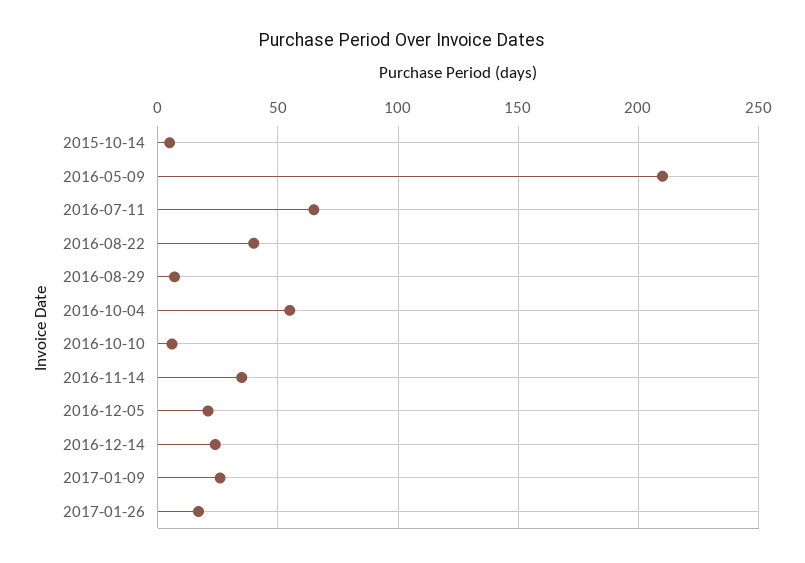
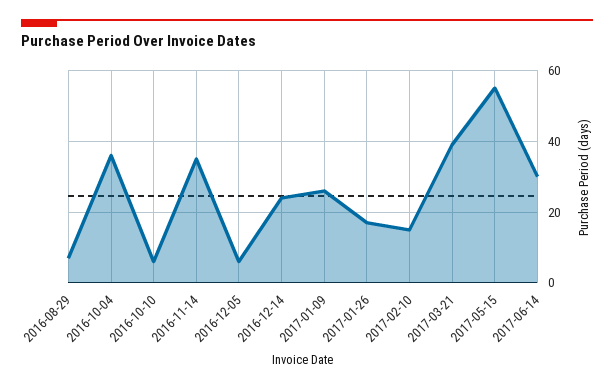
2015-10-14: 5 -> none
2016-05-09: 210 -> none
2016-07-11: 65 -> none
2016-08-22: 40 -> none
2016-10-04: 55 -> 35
2016-12-05: 20 -> 5
2017-02-10: none -> 15
2017-03-21: none -> 40
2017-05-15: none -> 55
2017-06-14: none -> 30

